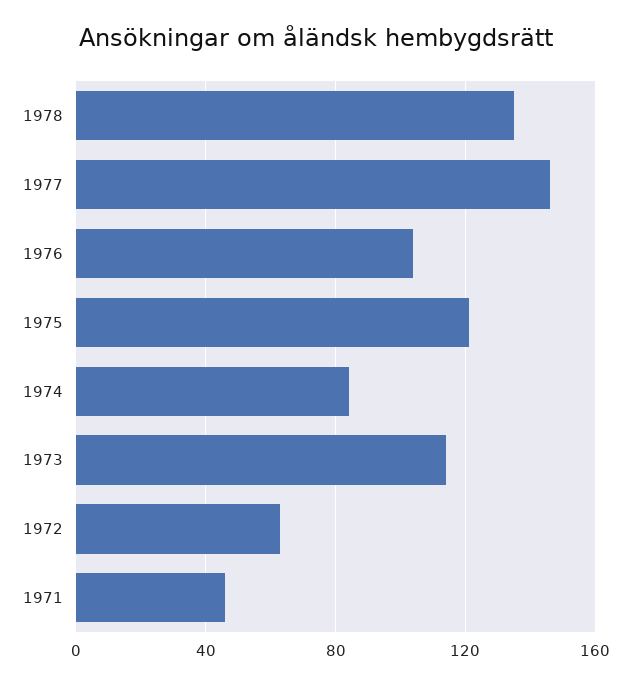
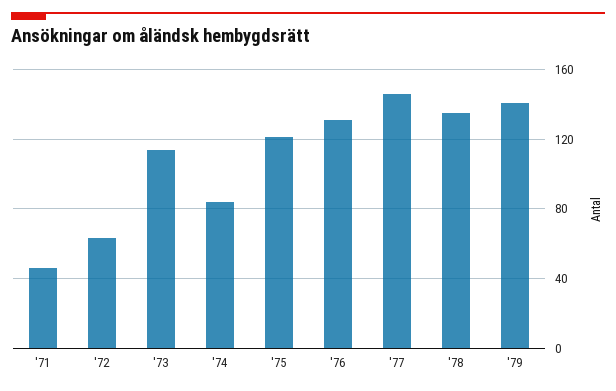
1976: 105 -> 130
'79: none -> 140

